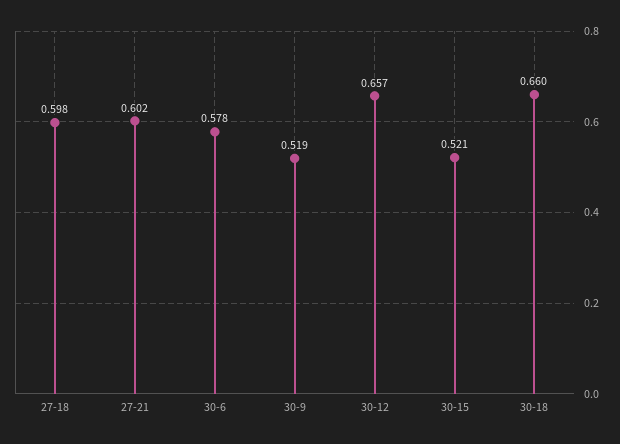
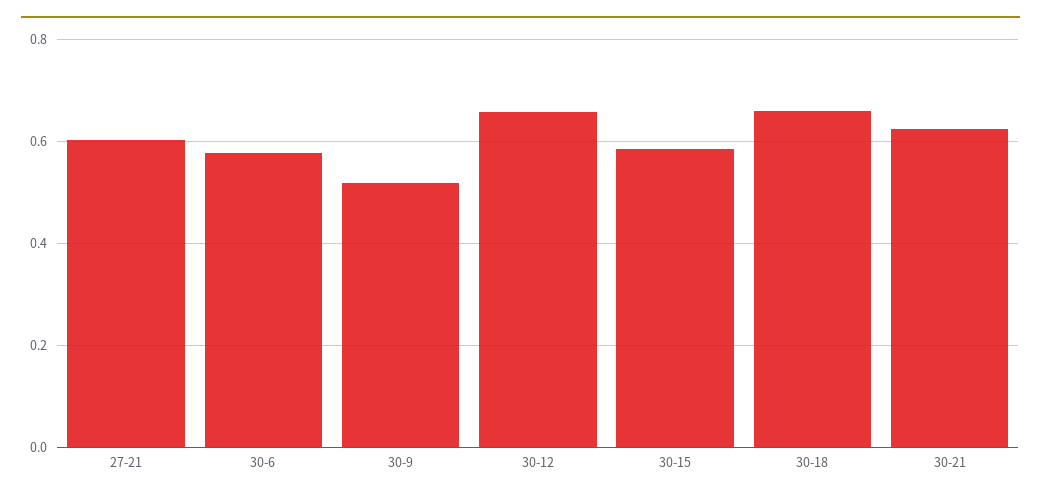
27-18: 0.598 -> none
30-15: 0.521 -> 0.58
30-21: none -> 0.62

